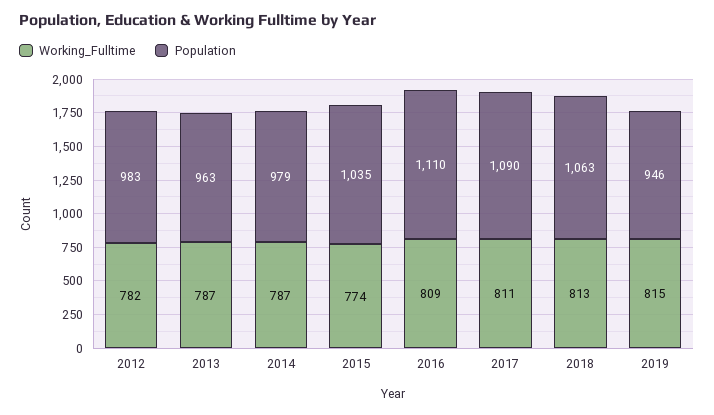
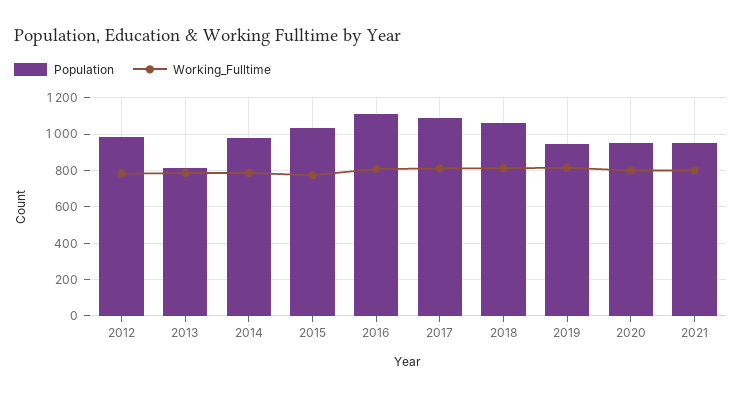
Population, 2013: 963 -> 800
Population, 2020: none -> 950
Working_Fulltime, 2020: none -> 800
Population, 2021: none -> 950
Working_Fulltime, 2021: none -> 800

